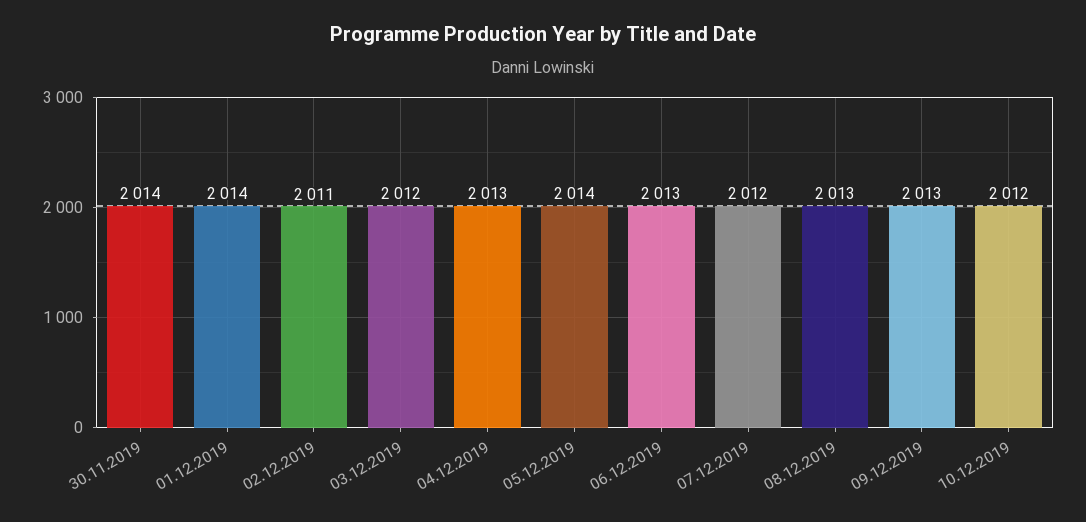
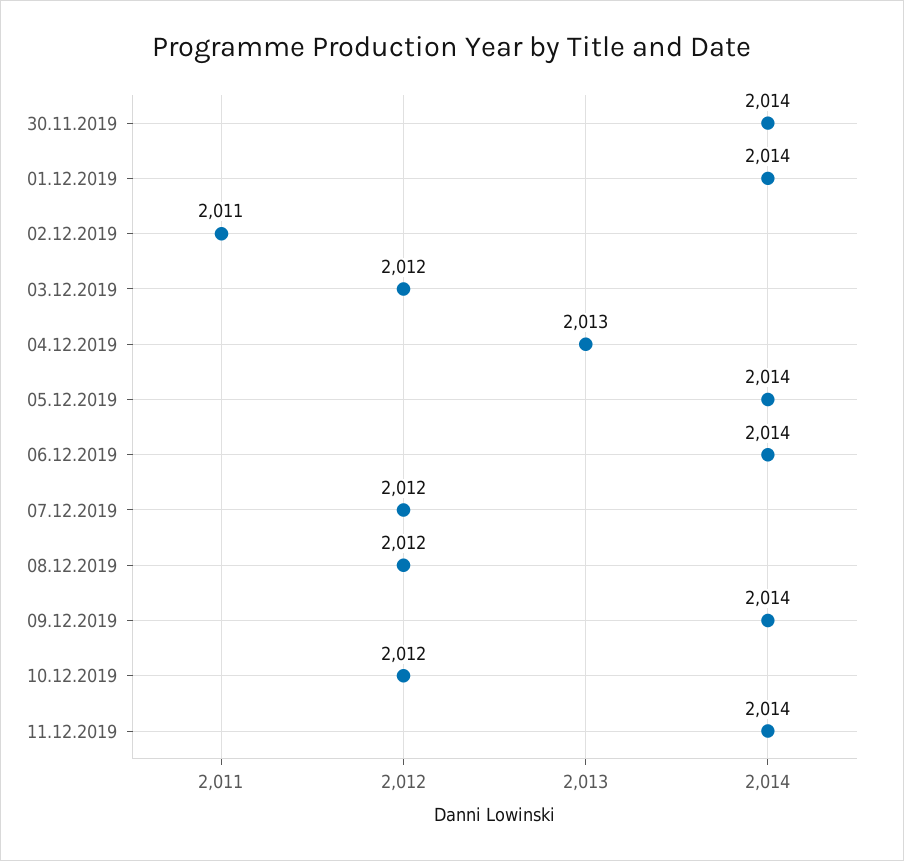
06.12.2019: 2013 -> 2014
08.12.2019: 2013 -> 2012
09.12.2019: 2013 -> 2014
11.12.2019: none -> 2014

